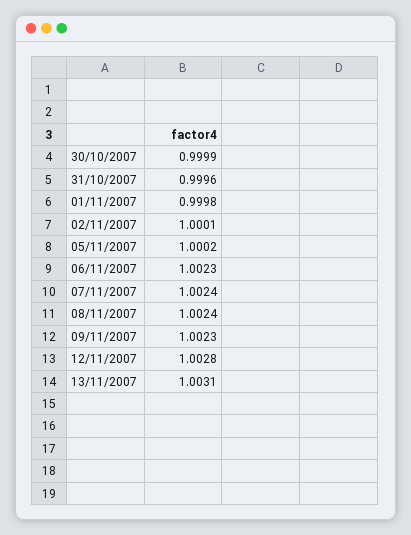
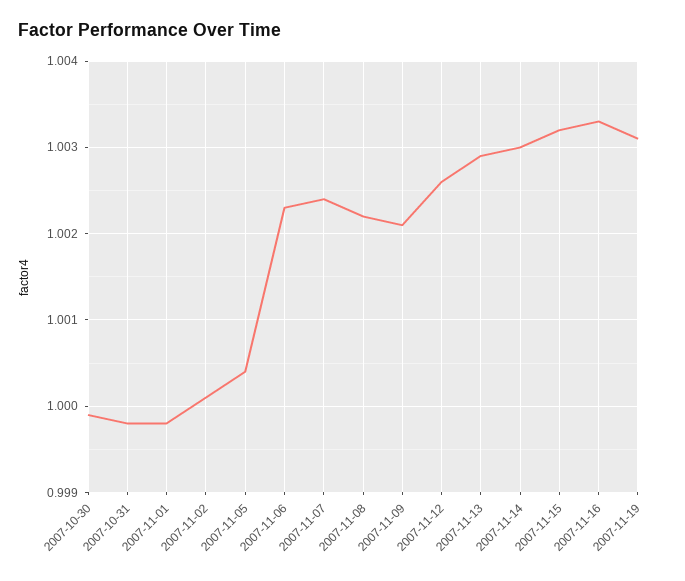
31/10/2007: 0.9996 -> 0.9998
05/11/2007: 1.0002 -> 1.0004
08/11/2007: 1.0024 -> 1.0022
09/11/2007: 1.0023 -> 1.0021
12/11/2007: 1.0028 -> 1.0026
13/11/2007: 1.0031 -> 1.0029
2007-11-14: none -> 1.003
2007-11-15: none -> 1.0032
2007-11-16: none -> 1.0033
2007-11-19: none -> 1.0031

